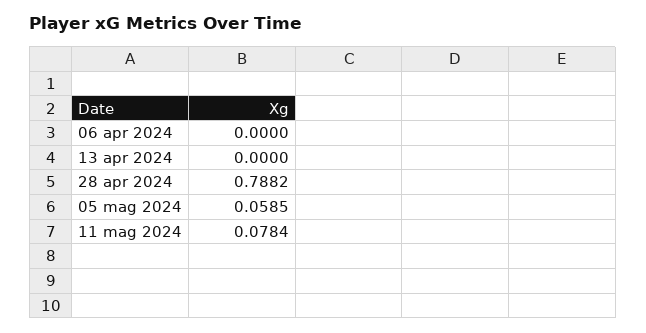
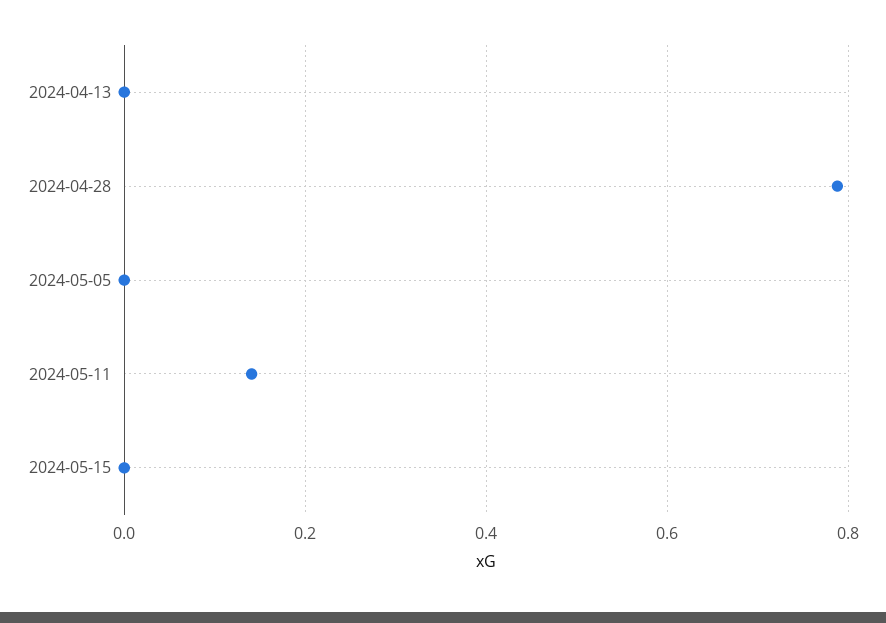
06 apr 2024: 0 -> none
05 mag 2024: 0.0585 -> 0
11 mag 2024: 0.0784 -> 0.14
2024-05-15: none -> 0

